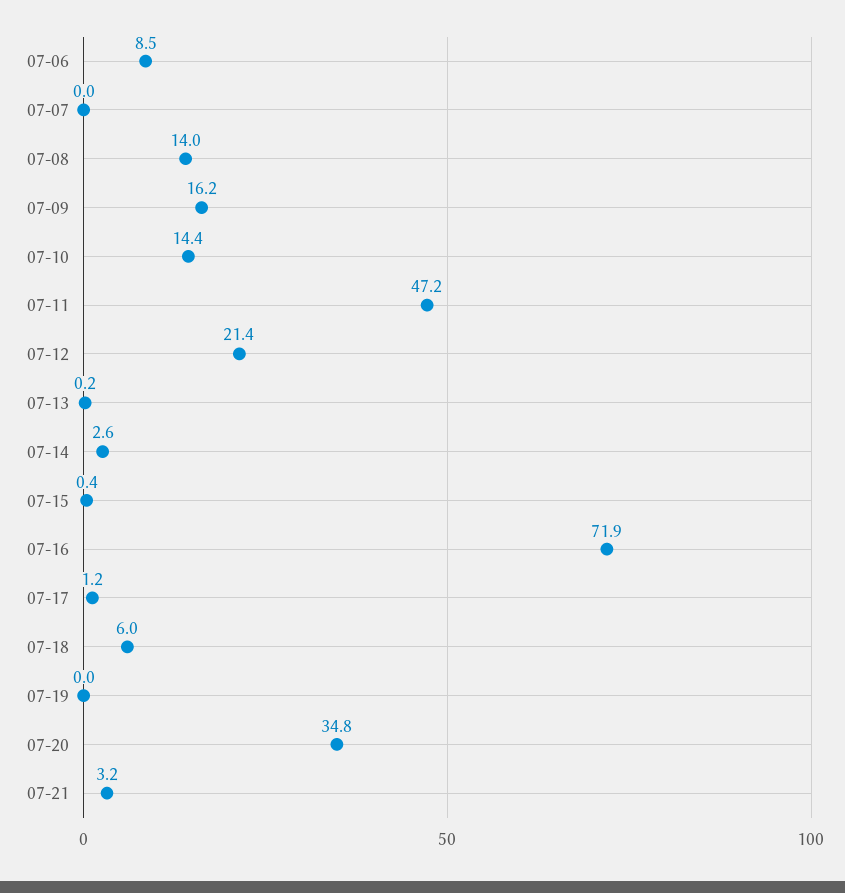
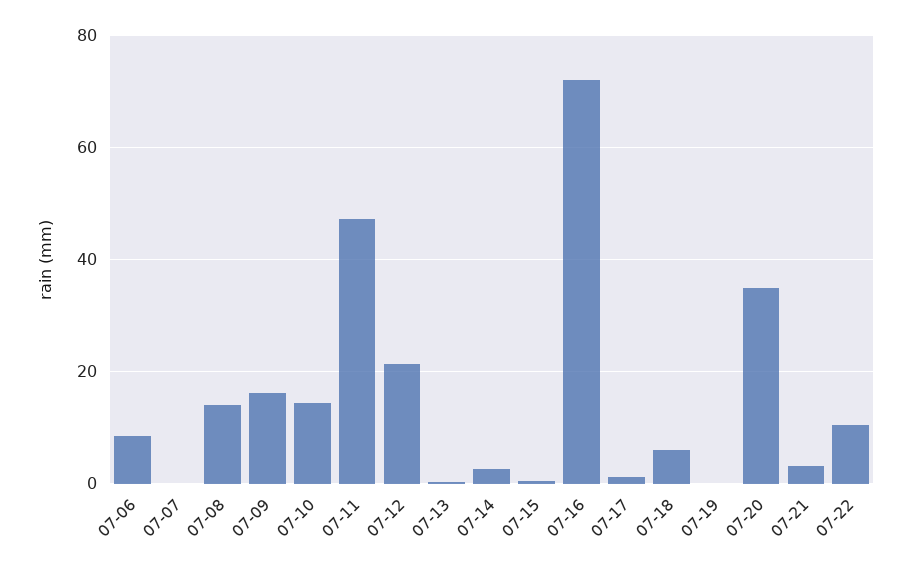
07-22: none -> 10

